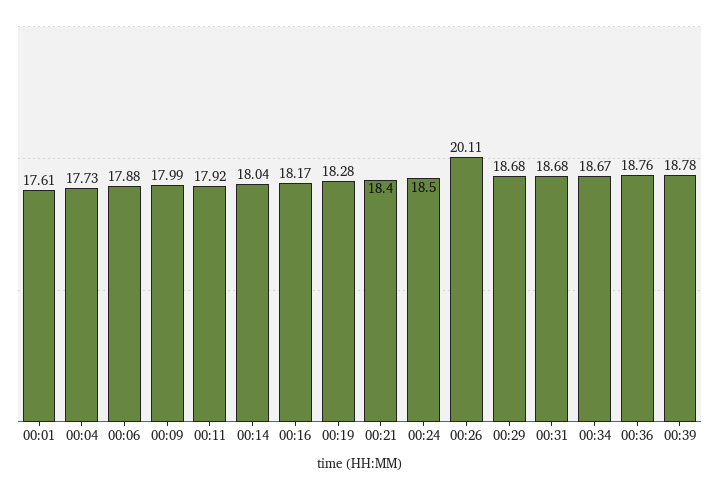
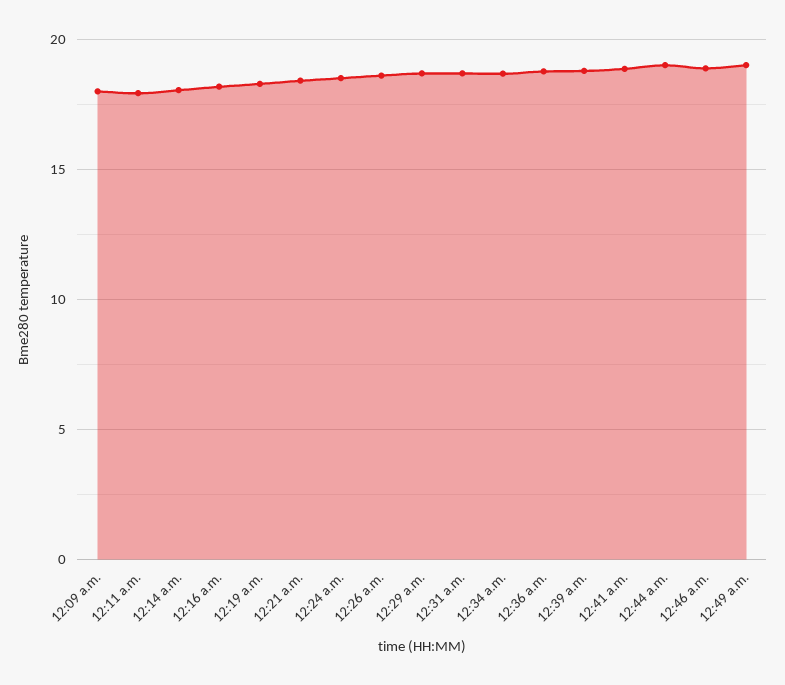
00:01: 17.61 -> none
00:04: 17.73 -> none
00:06: 17.88 -> none
00:26: 20.11 -> 18.5
12:41 a.m.: none -> 19
12:44 a.m.: none -> 19
12:46 a.m.: none -> 19
12:49 a.m.: none -> 19

